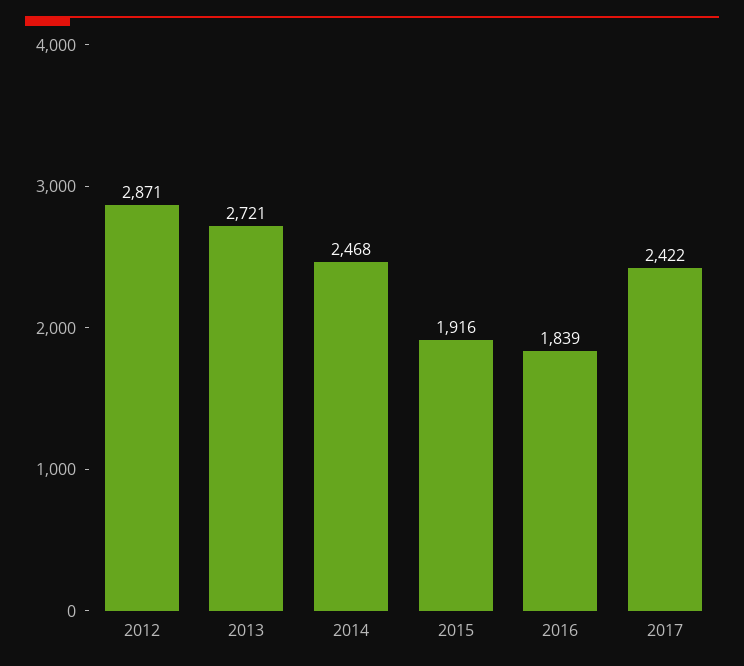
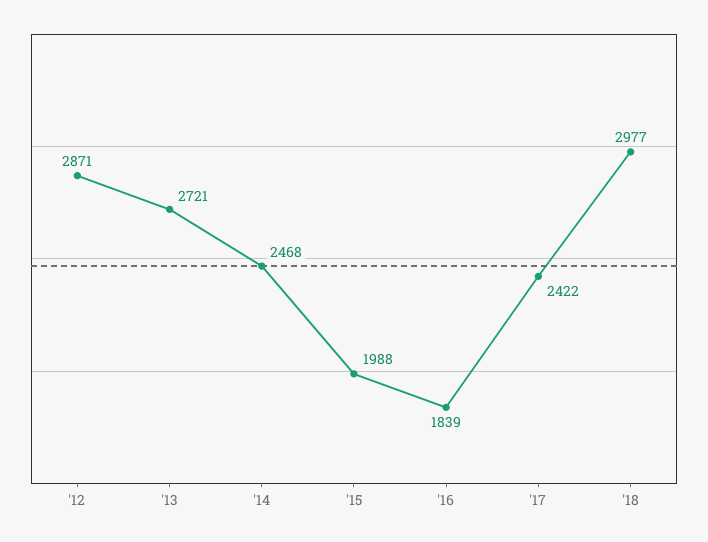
2015: 1916 -> 1988
'18: none -> 2977

